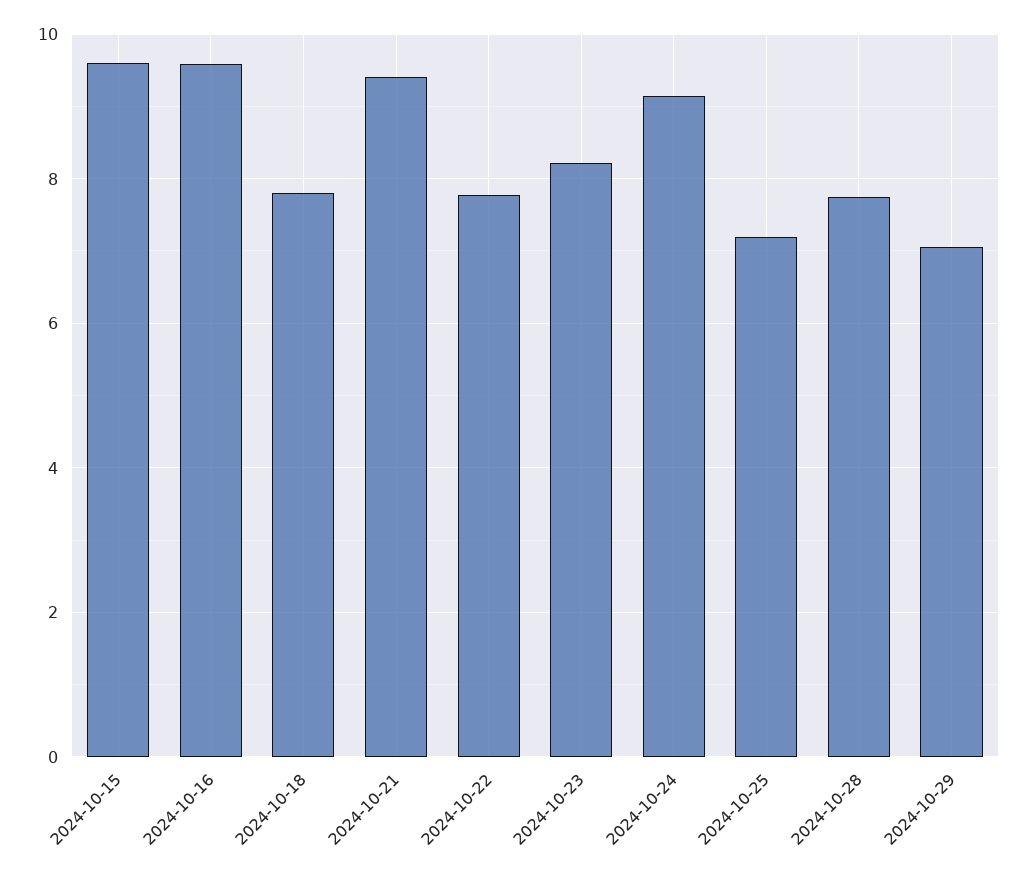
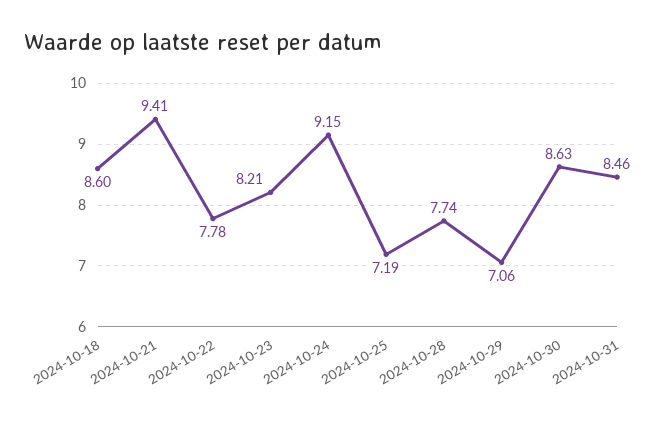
2024-10-15: 9.6 -> none
2024-10-16: 9.6 -> none
2024-10-18: 7.8 -> 8.6
2024-10-30: none -> 8.63
2024-10-31: none -> 8.46

